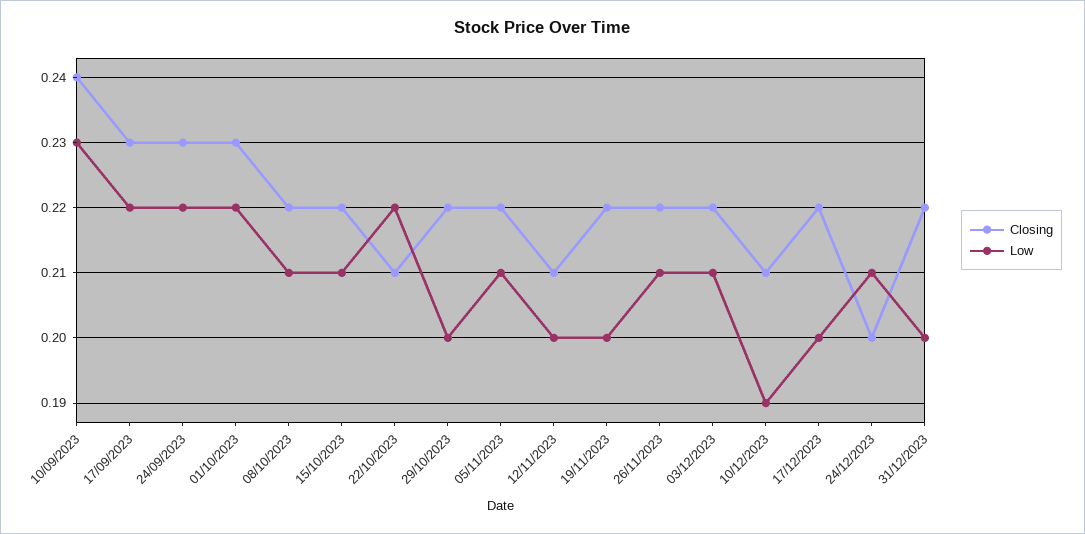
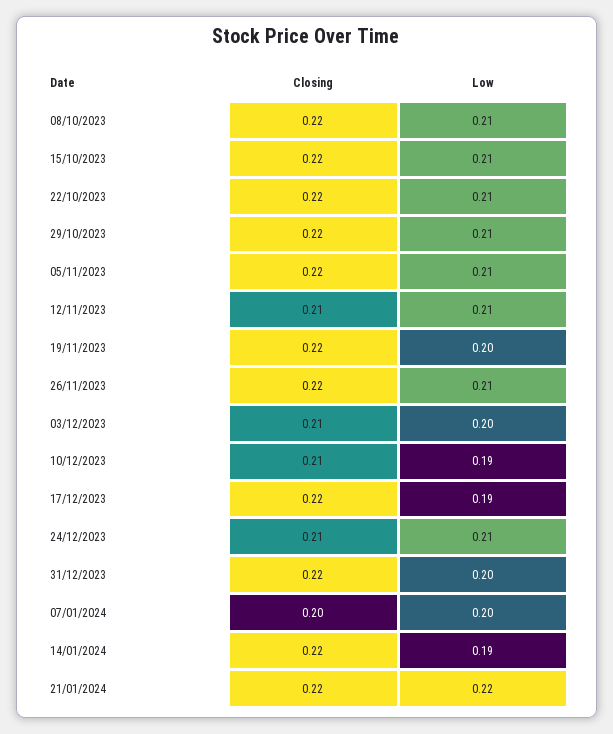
Closing, 10/09/2023: 0.24 -> none
Low, 10/09/2023: 0.23 -> none
Closing, 17/09/2023: 0.23 -> none
Low, 17/09/2023: 0.22 -> none
Closing, 24/09/2023: 0.23 -> none
Low, 24/09/2023: 0.22 -> none
Closing, 01/10/2023: 0.23 -> none
Low, 01/10/2023: 0.22 -> none
Closing, 22/10/2023: 0.21 -> 0.22
Low, 22/10/2023: 0.22 -> 0.21
Low, 29/10/2023: 0.2 -> 0.21
Low, 12/11/2023: 0.2 -> 0.21
Closing, 03/12/2023: 0.22 -> 0.21
Low, 03/12/2023: 0.21 -> 0.2
Low, 17/12/2023: 0.2 -> 0.19
Closing, 24/12/2023: 0.2 -> 0.21
Closing, 07/01/2024: none -> 0.2
Low, 07/01/2024: none -> 0.2
Closing, 14/01/2024: none -> 0.22
Low, 14/01/2024: none -> 0.19
Closing, 21/01/2024: none -> 0.22
Low, 21/01/2024: none -> 0.22

